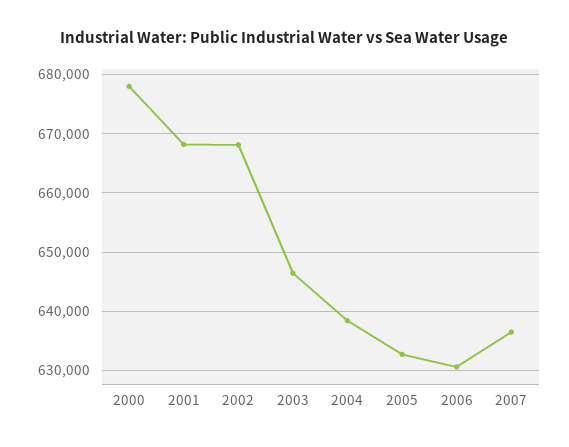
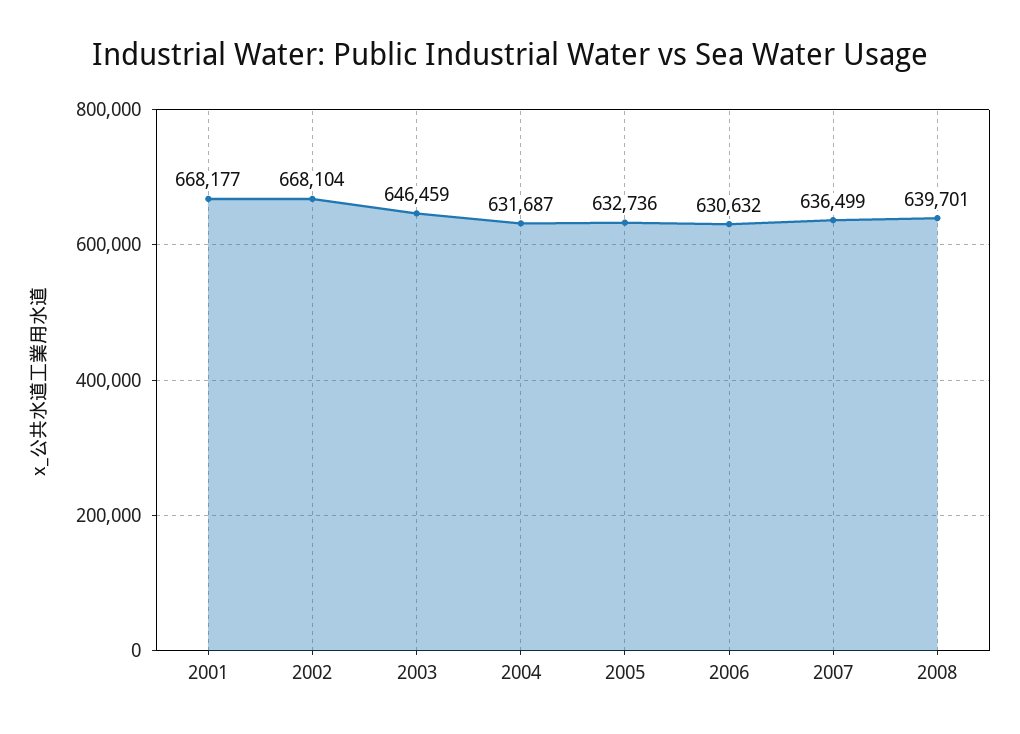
2000: 678000 -> none
2004: 638000 -> 631687
2008: none -> 639701

